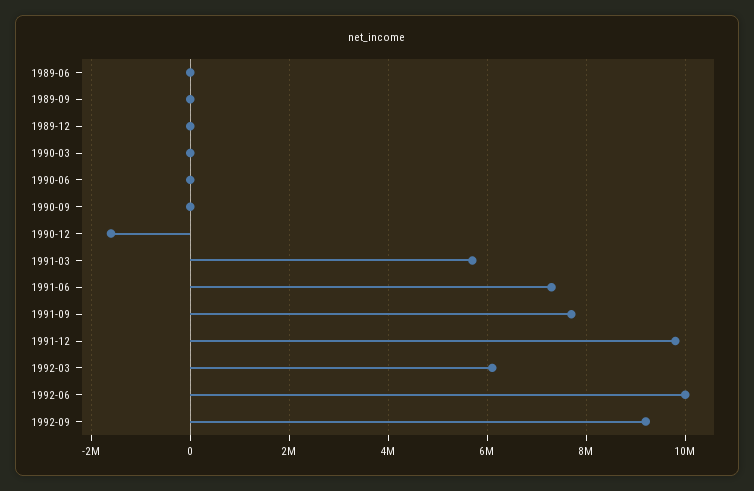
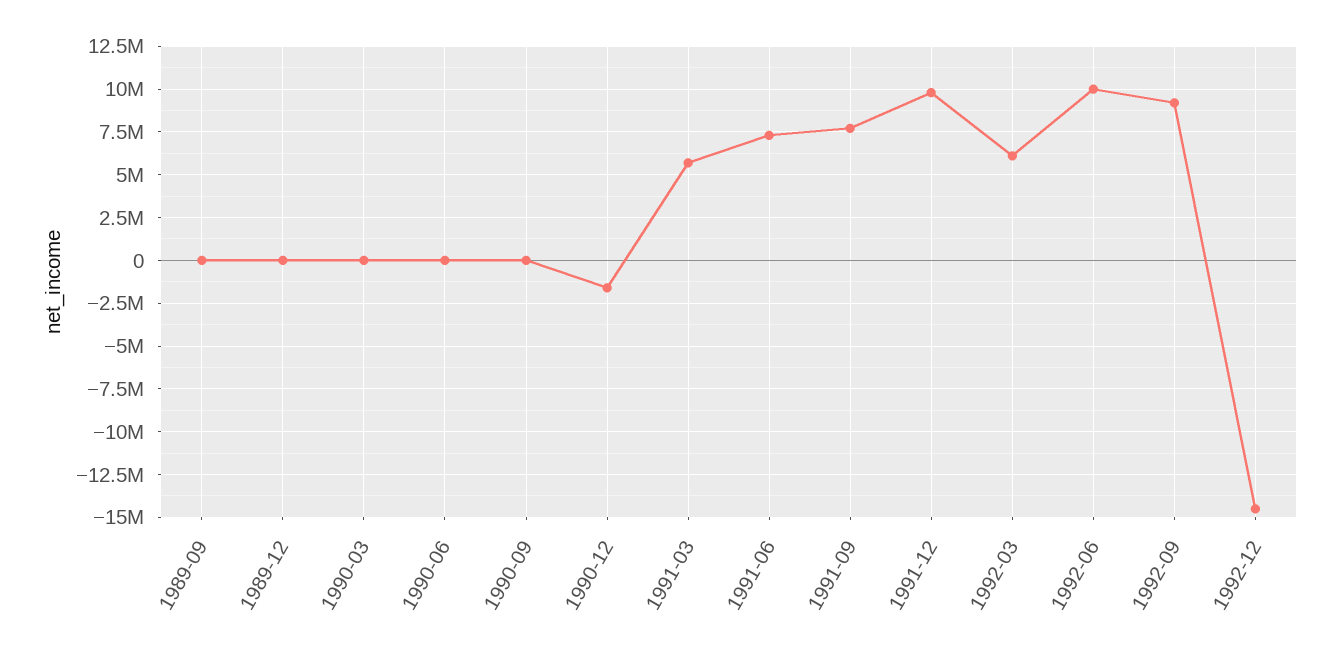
1989-06: 0 -> none
1992-12: none -> -14500000

